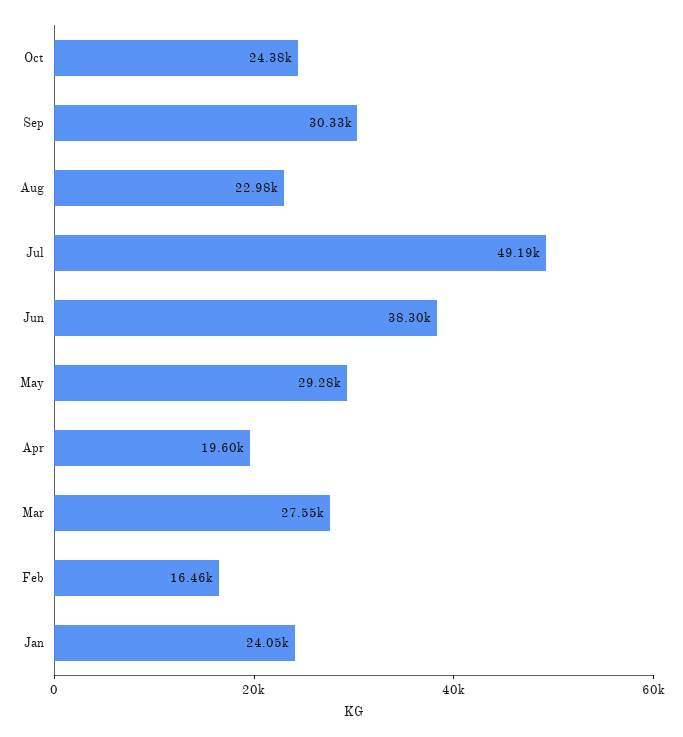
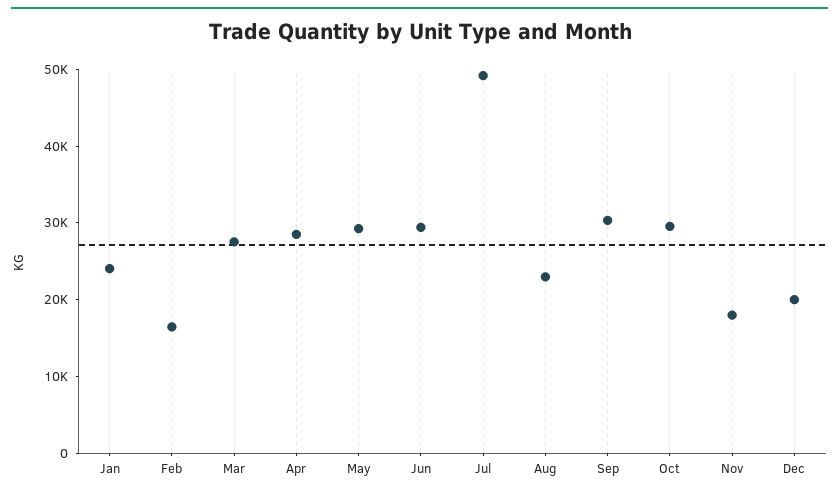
Oct: 24380 -> 30000
Jun: 38300 -> 30000
Apr: 19600 -> 28000
Nov: none -> 18000
Dec: none -> 20000

